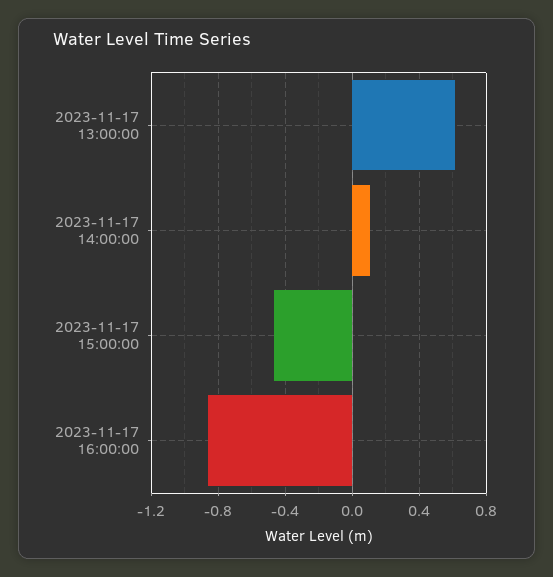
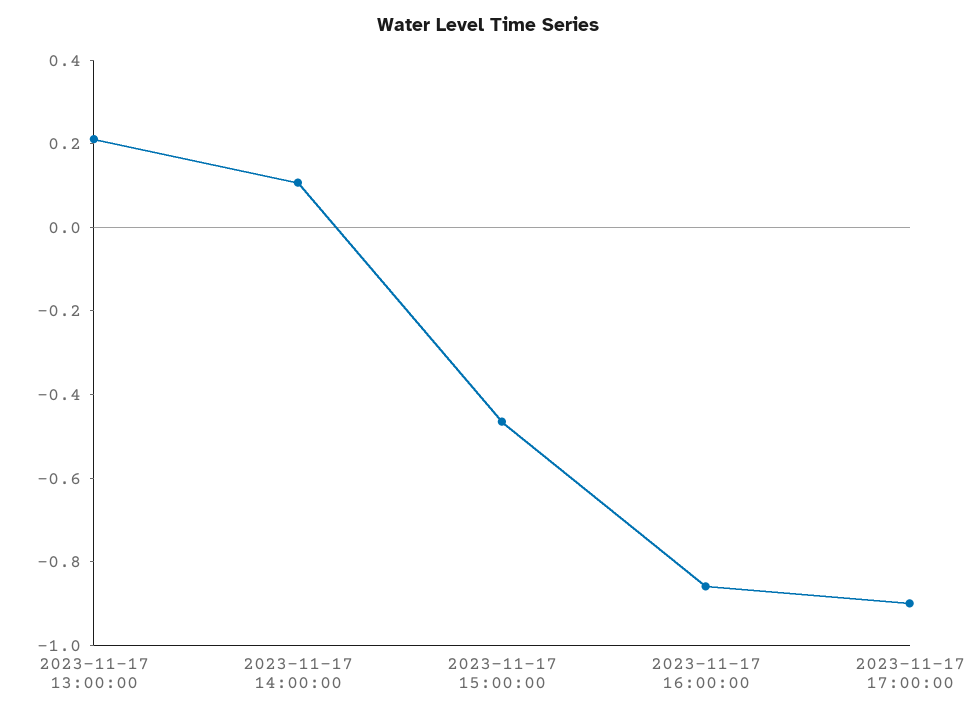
2023-11-17 13:00:00: 0.6 -> 0.2
2023-11-17 17:00:00: none -> -0.9

